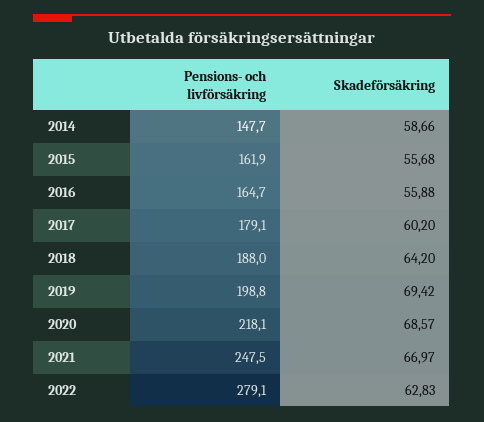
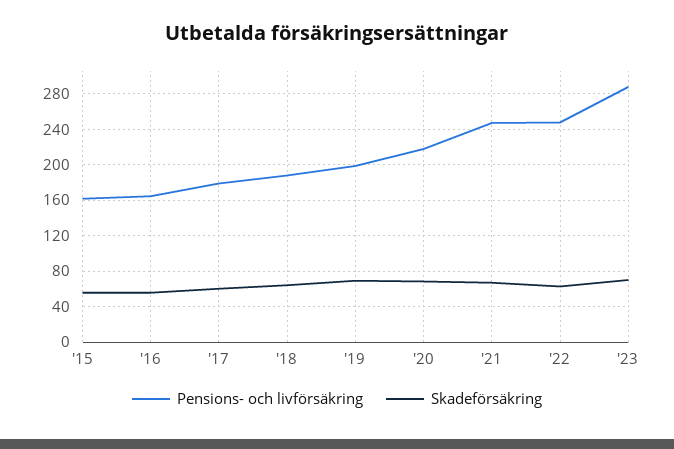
Pensions- och livförsäkring, 2014: 147.7 -> none
Skadeförsäkring, 2014: 58.66 -> none
Pensions- och livförsäkring, 2022: 279.1 -> 250
Pensions- och livförsäkring, '23: none -> 290
Skadeförsäkring, '23: none -> 70

